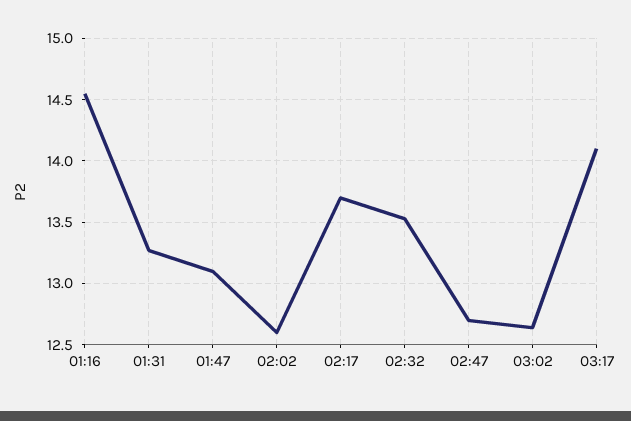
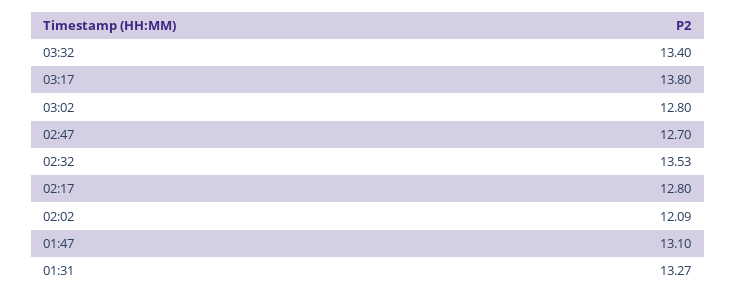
01:16: 14.55 -> none
02:02: 12.6 -> 12.09
02:17: 13.7 -> 12.8
03:02: 12.65 -> 12.8
03:17: 14.1 -> 13.8
03:32: none -> 13.4

